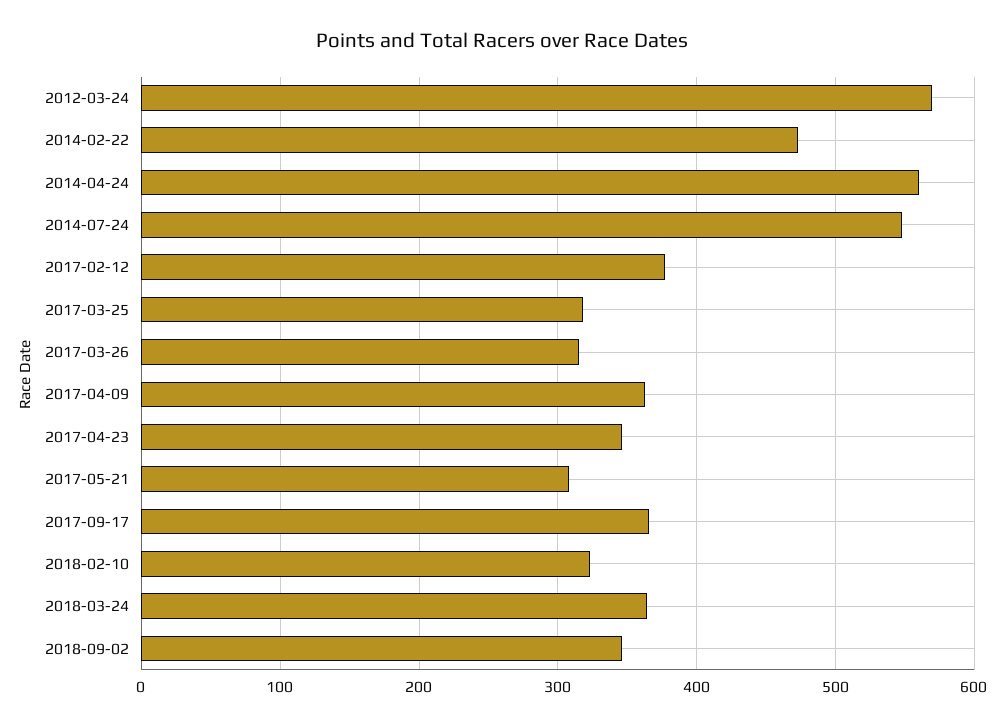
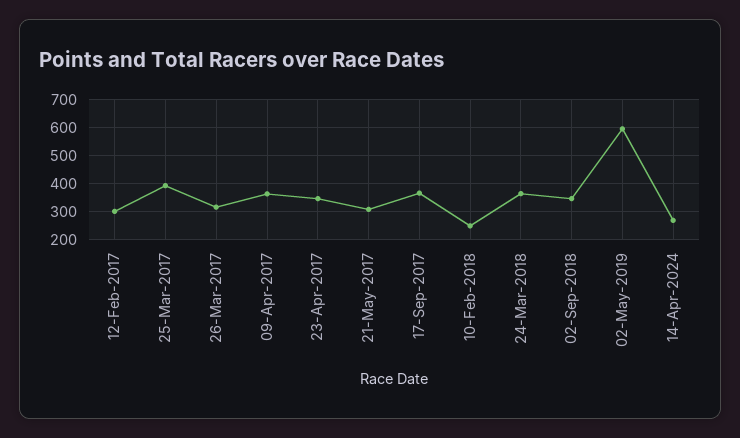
2012-03-24: 570 -> none
2014-02-22: 470 -> none
2014-04-24: 560 -> none
2014-07-24: 550 -> none
2017-02-12: 380 -> 300
2017-03-25: 320 -> 400
2018-02-10: 320 -> 250
02-May-2019: none -> 600
14-Apr-2024: none -> 275

